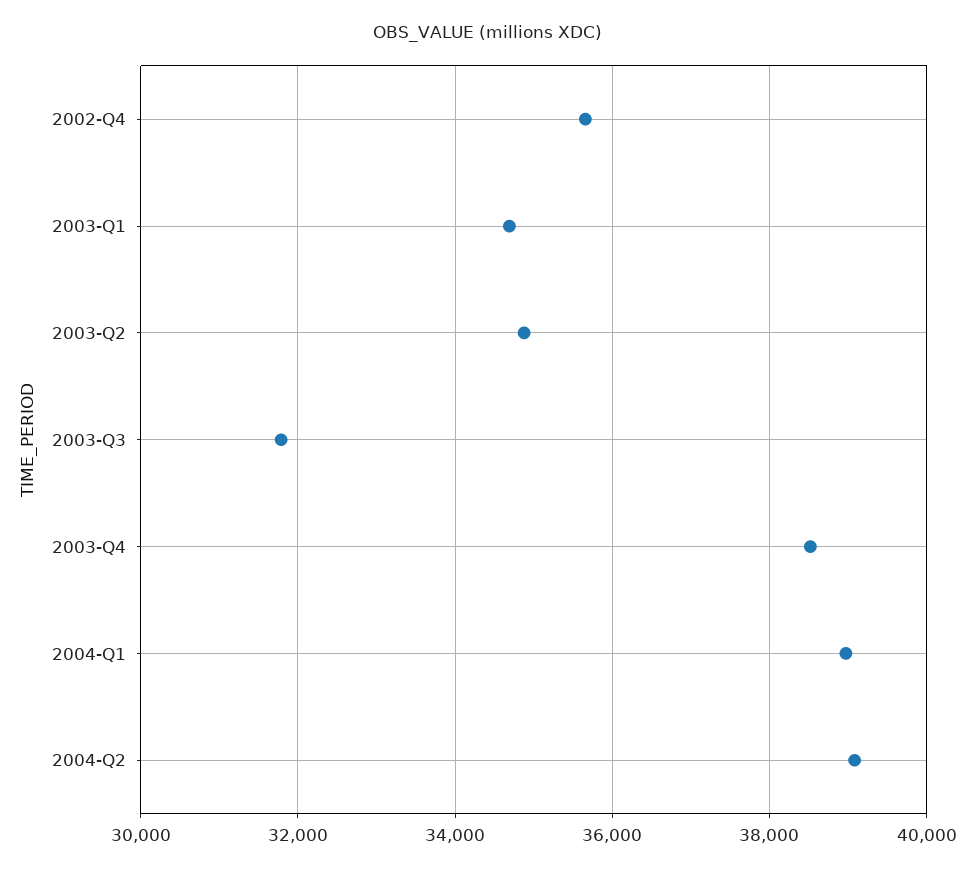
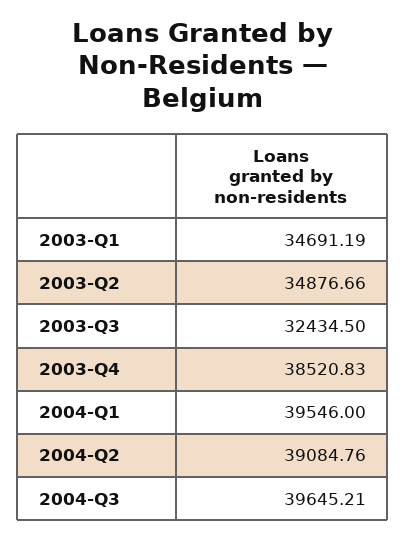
2002-Q4: 35600 -> none
2003-Q3: 31800 -> 32434.5
2004-Q1: 39000 -> 39546
2004-Q3: none -> 39645.21

